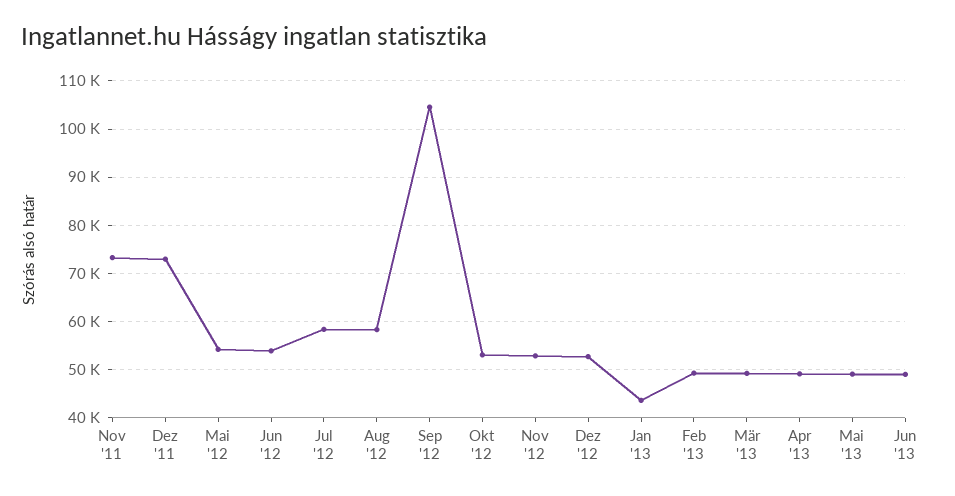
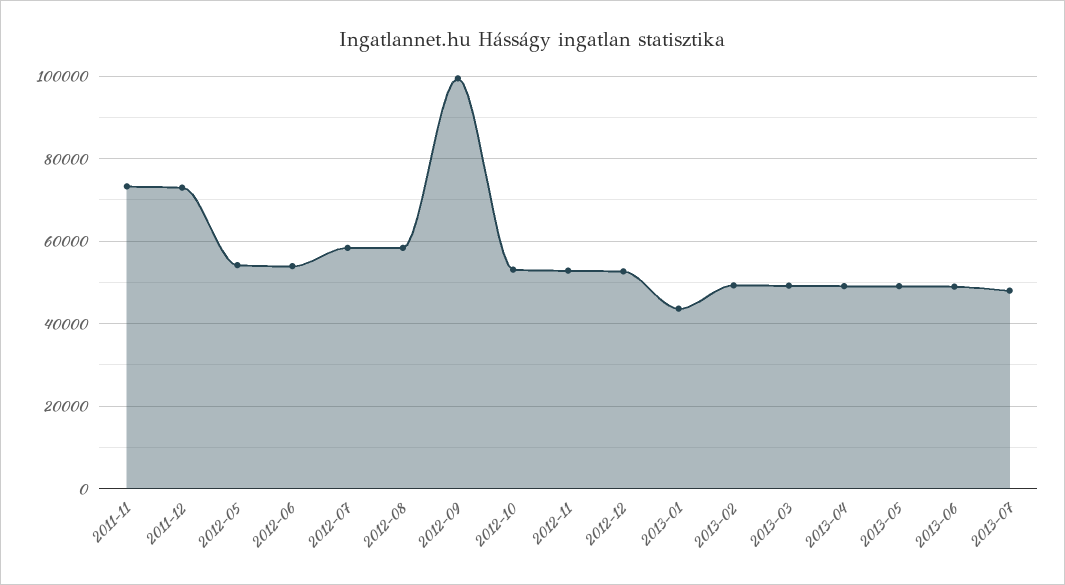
Sep '12: 104000 -> 100000
2013-07: none -> 48000

